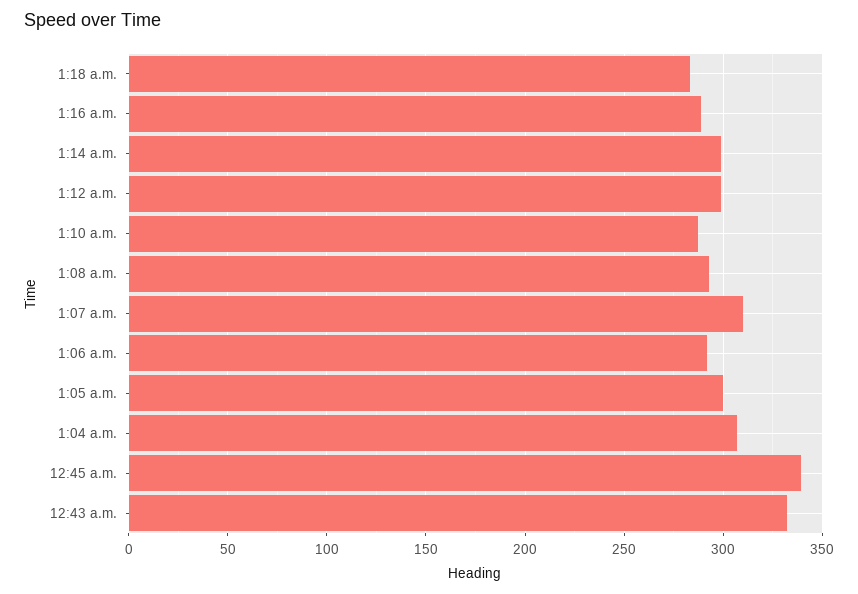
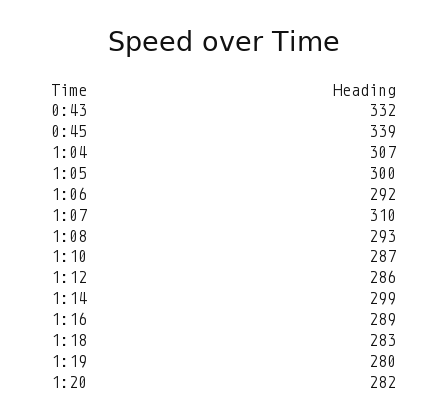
1:12 a.m.: 300 -> 286
1:19: none -> 280
1:20: none -> 282

